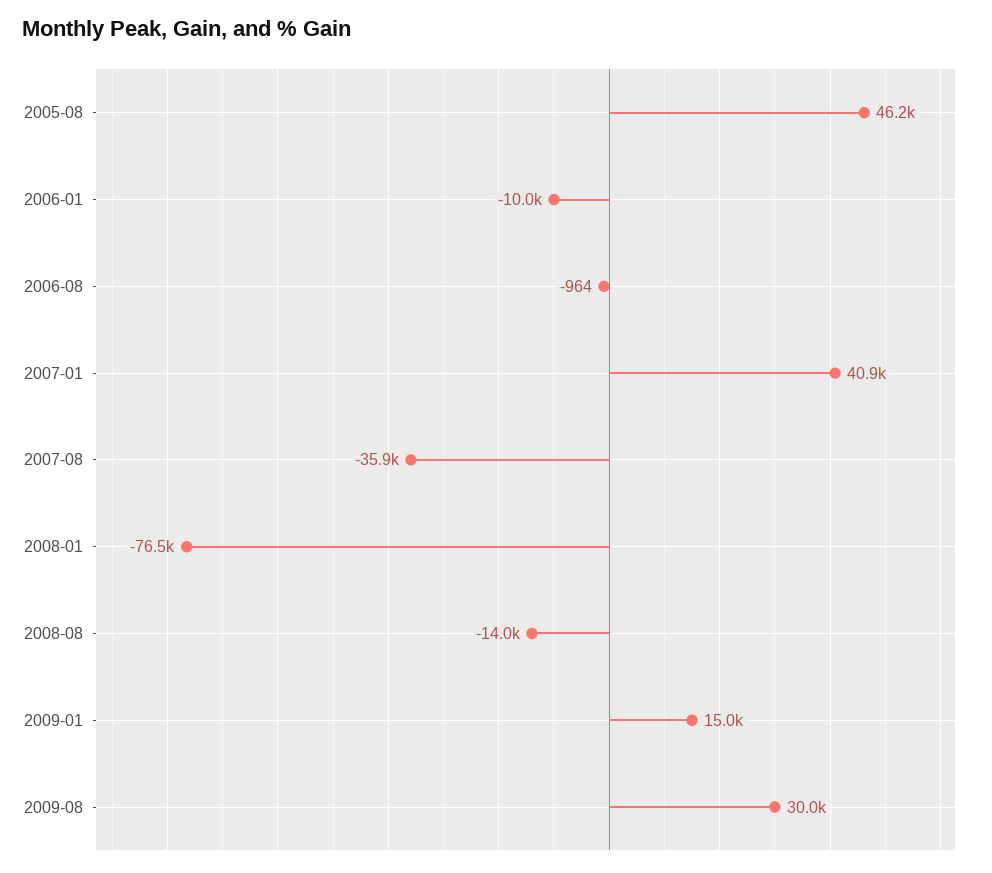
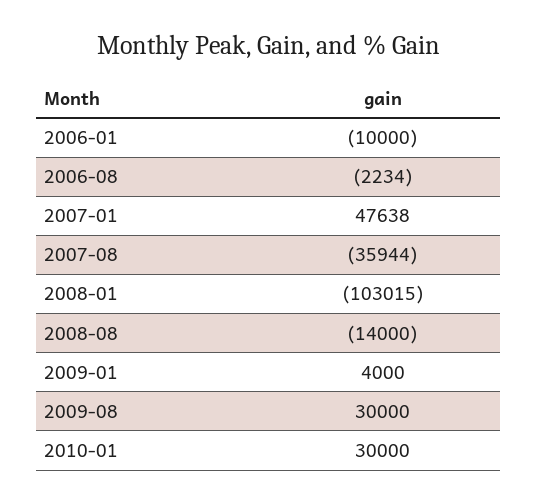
2005-08: 46200 -> none
2006-08: -964 -> -2234
2007-01: 40900 -> 47638
2008-01: -76500 -> -103015
2009-01: 15000 -> 4000
2010-01: none -> 30000

